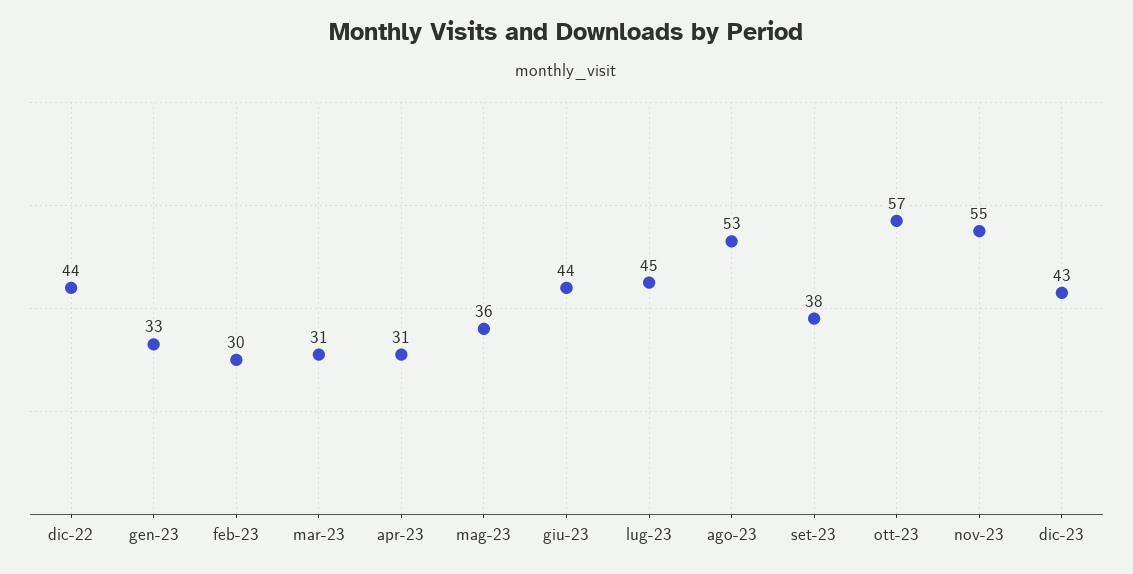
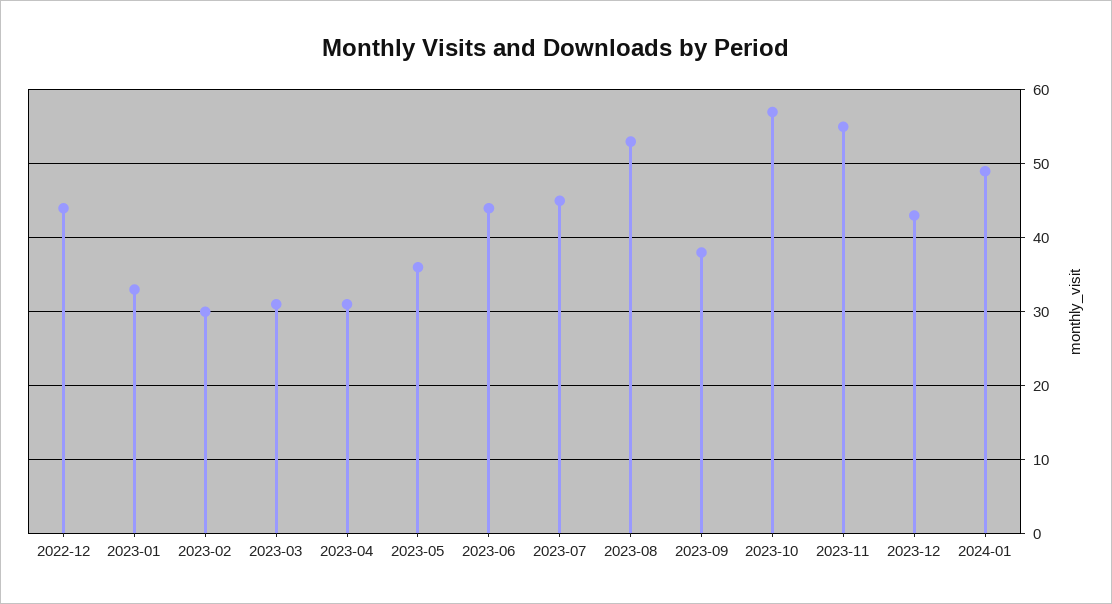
2024-01: none -> 49

